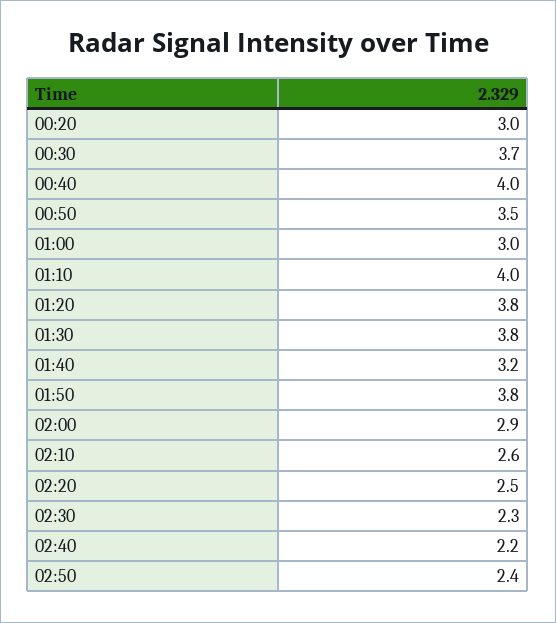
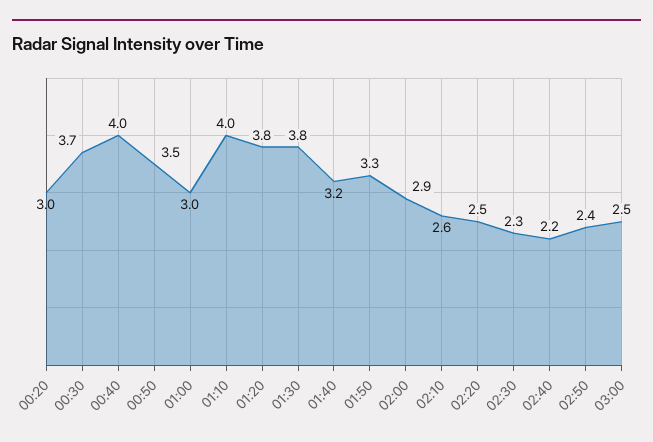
01:50: 3.8 -> 3.3
03:00: none -> 2.5

